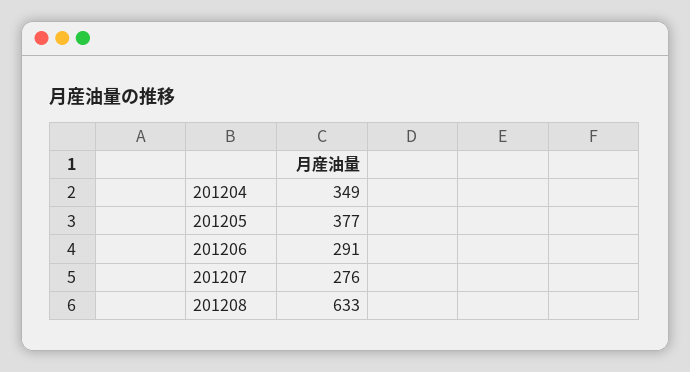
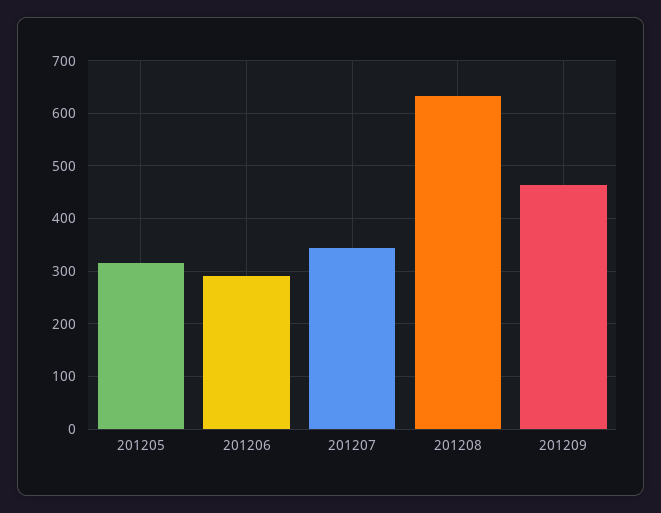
201204: 349 -> none
201205: 377 -> 320
201207: 276 -> 340
201209: none -> 460

